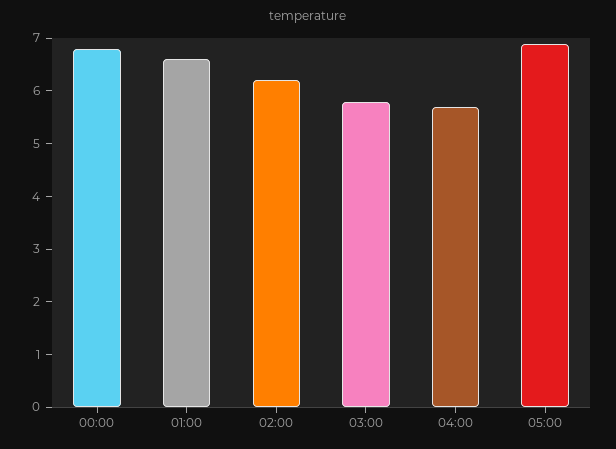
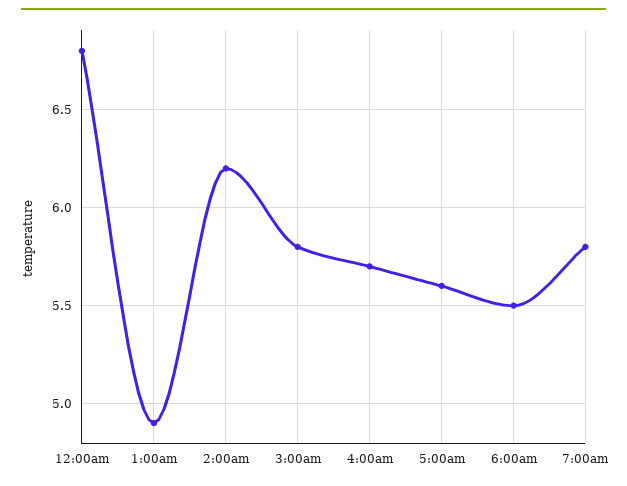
01:00: 6.5 -> 4.9
05:00: 7 -> 5.6
6:00am: none -> 5.5
7:00am: none -> 5.8

